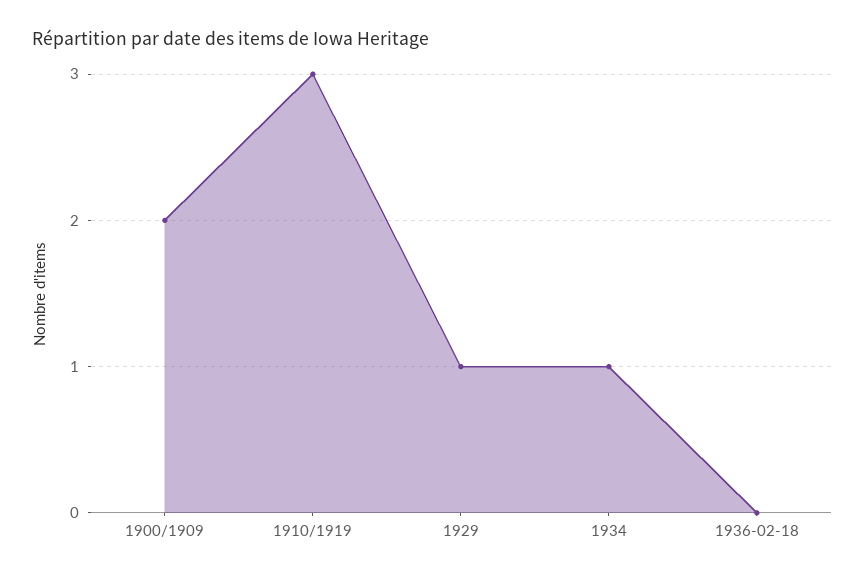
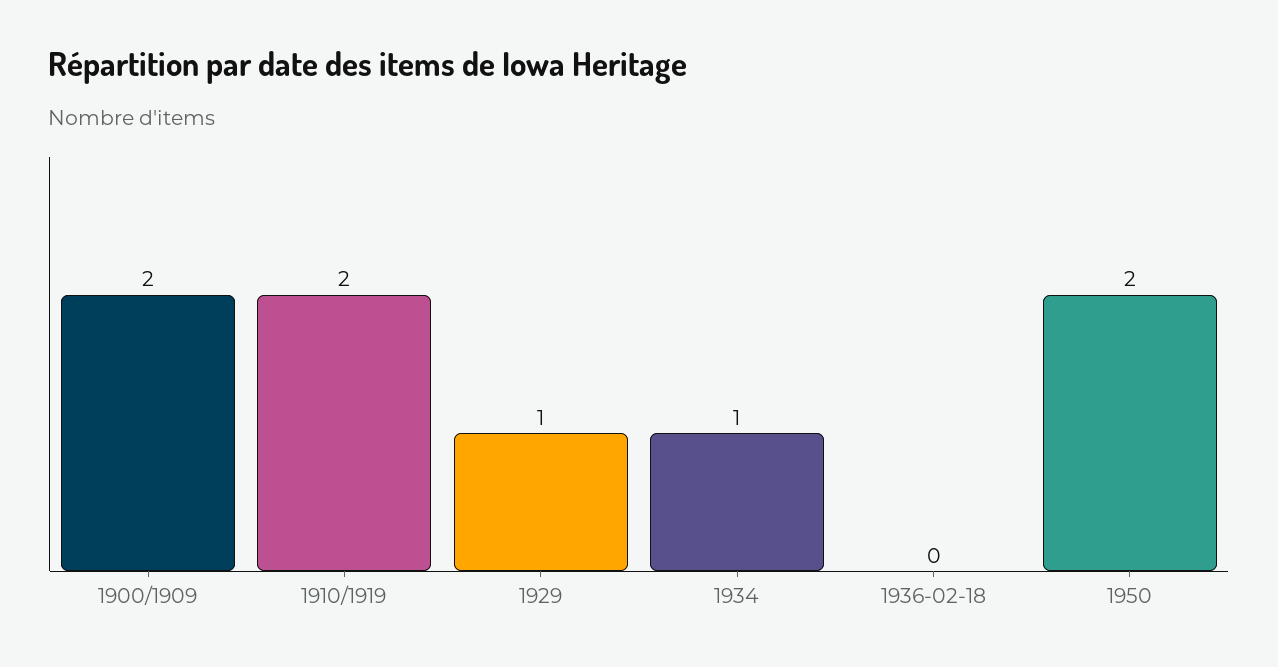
1910/1919: 3 -> 2
1950: none -> 2

